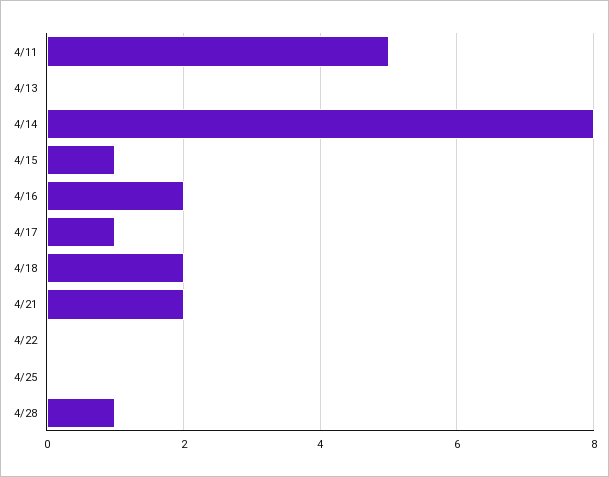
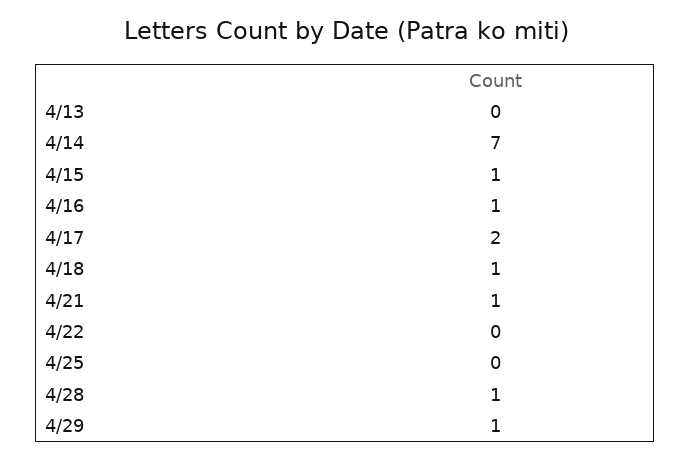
4/11: 5 -> none
4/14: 8 -> 7
4/16: 2 -> 1
4/17: 1 -> 2
4/18: 2 -> 1
4/21: 2 -> 1
4/29: none -> 1

